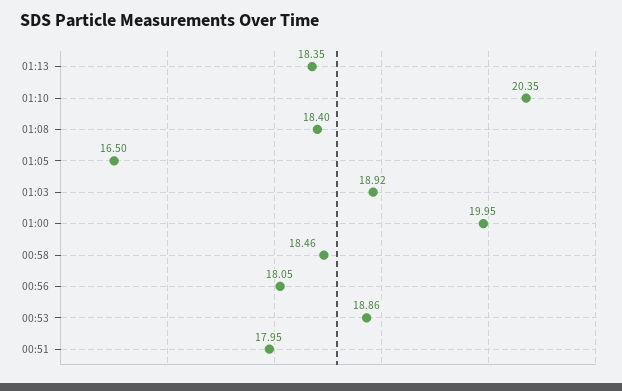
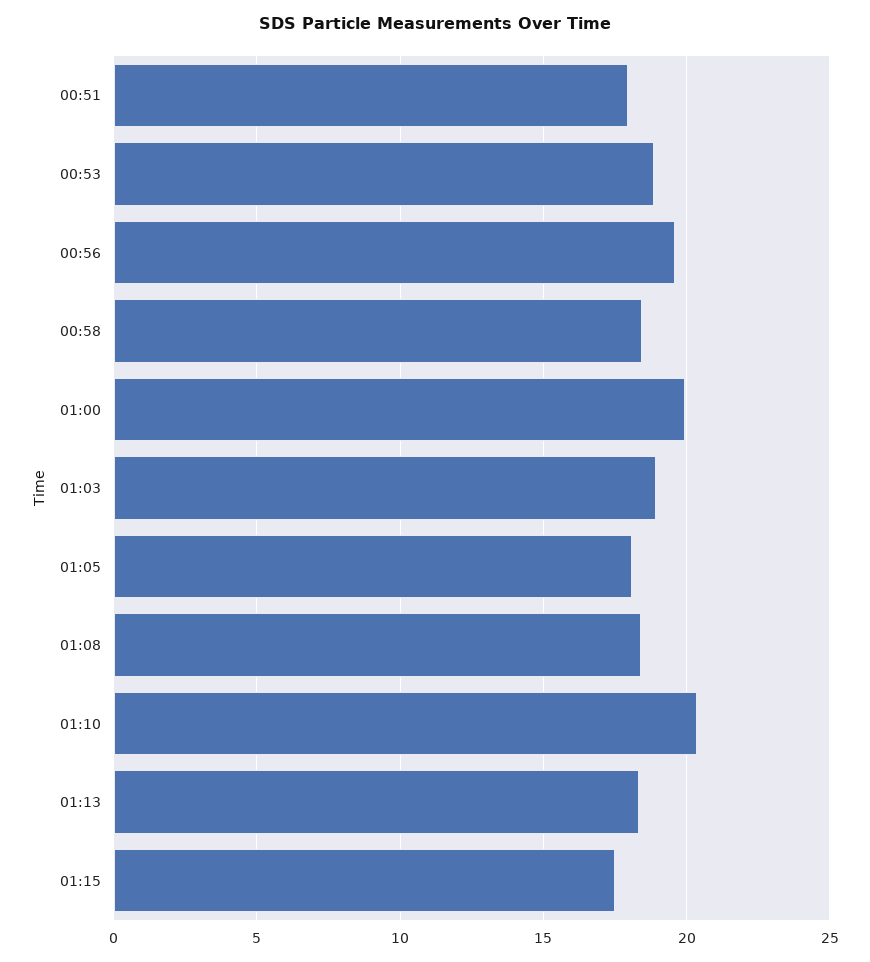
01:05: 16.5 -> 18
00:56: 18.05 -> 19.5
01:15: none -> 17.5

